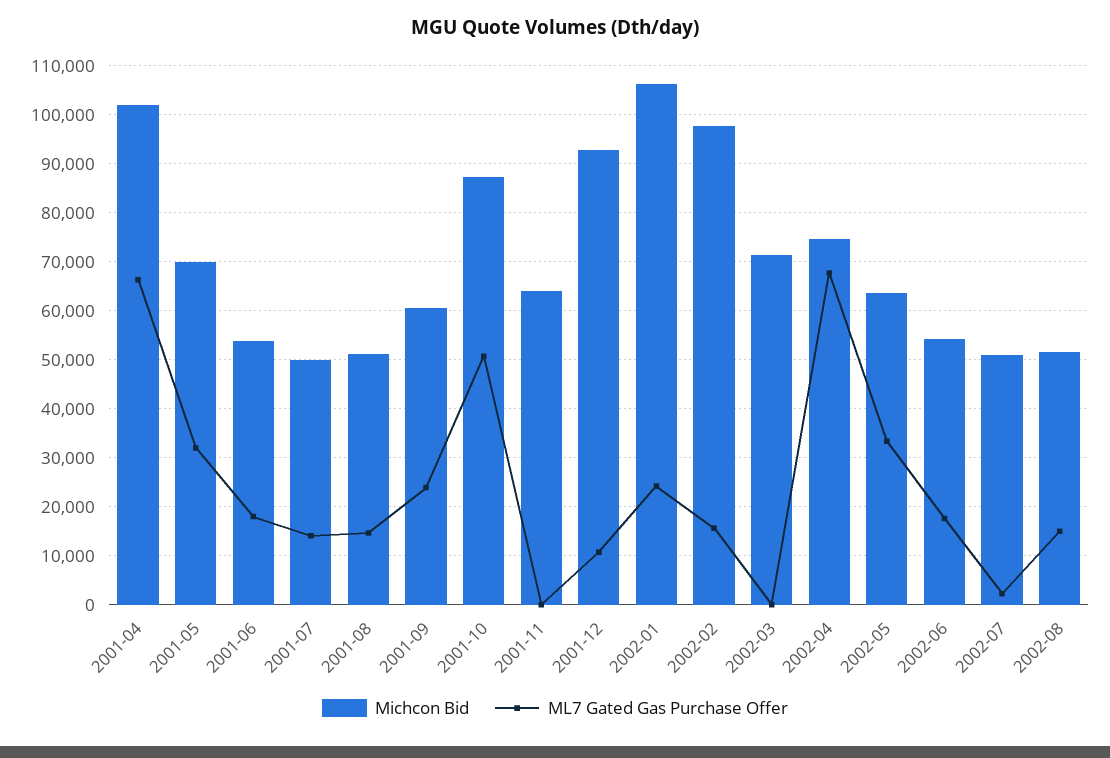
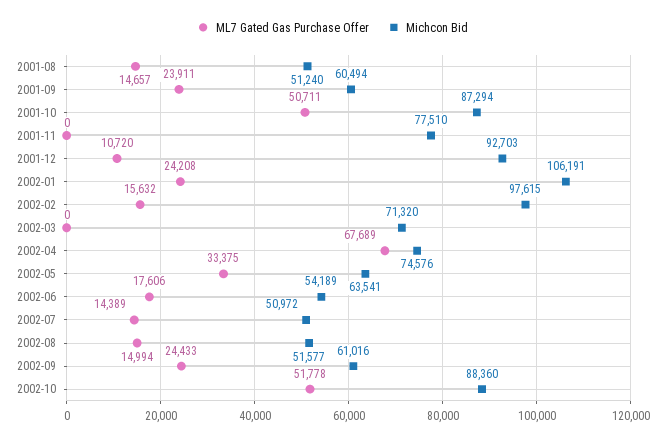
Michcon Bid, 2001-04: 102000 -> none
ML7 Gated Gas Purchase Offer, 2001-04: 66000 -> none
Michcon Bid, 2001-05: 70000 -> none
ML7 Gated Gas Purchase Offer, 2001-05: 32000 -> none
Michcon Bid, 2001-06: 54000 -> none
ML7 Gated Gas Purchase Offer, 2001-06: 18000 -> none
Michcon Bid, 2001-07: 50000 -> none
ML7 Gated Gas Purchase Offer, 2001-07: 14000 -> none
Michcon Bid, 2001-11: 64000 -> 77510
ML7 Gated Gas Purchase Offer, 2002-07: 2000 -> 14389
ML7 Gated Gas Purchase Offer, 2002-09: none -> 24433
Michcon Bid, 2002-09: none -> 61016
ML7 Gated Gas Purchase Offer, 2002-10: none -> 51778
Michcon Bid, 2002-10: none -> 88360

